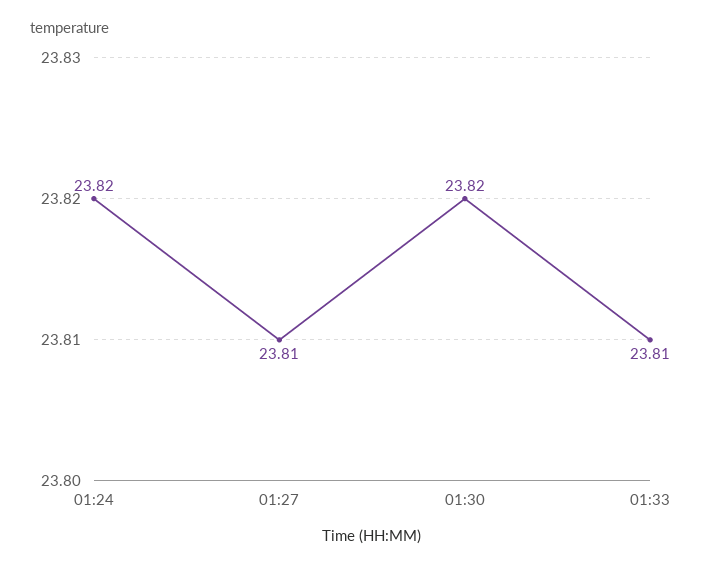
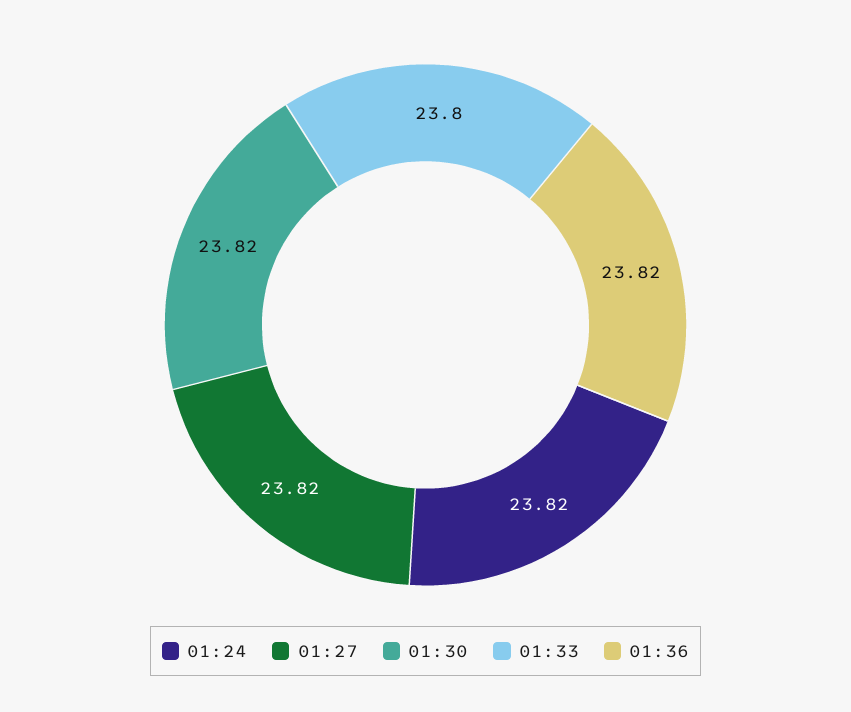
01:27: 23.81 -> 23.82
01:33: 23.81 -> 23.8
01:36: none -> 23.82

